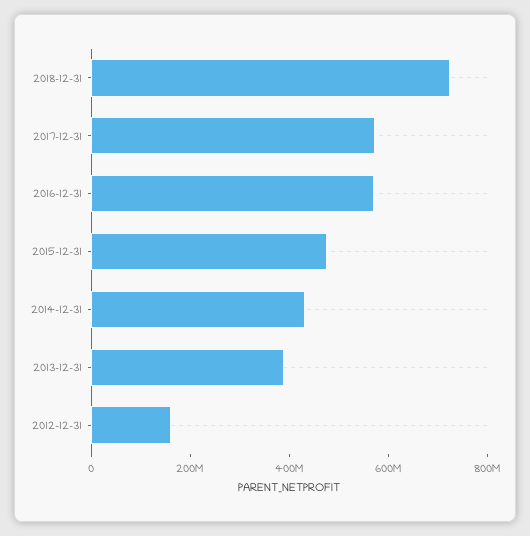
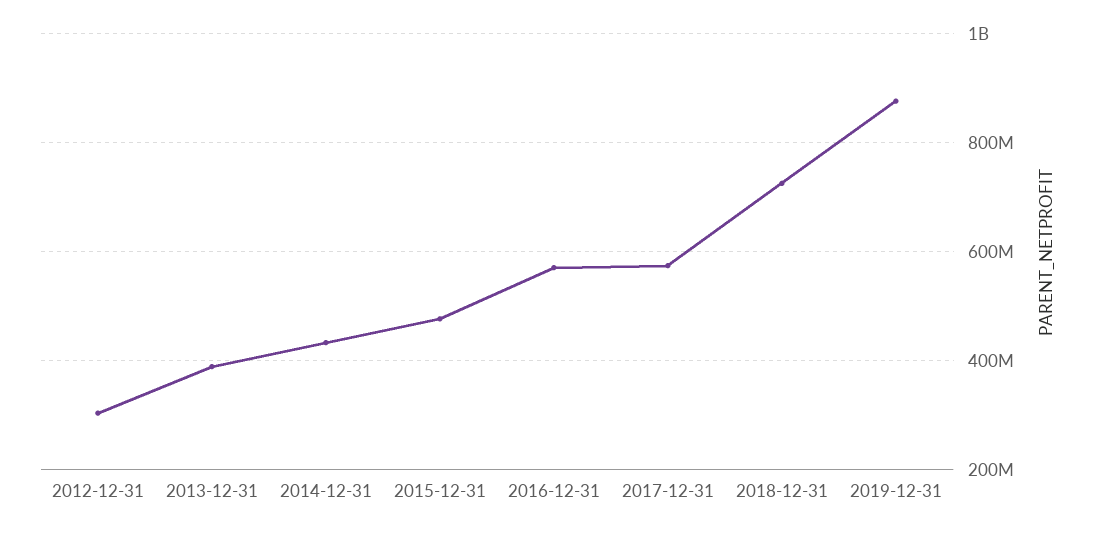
2012-12-31: 150000000 -> 300000000
2019-12-31: none -> 880000000

